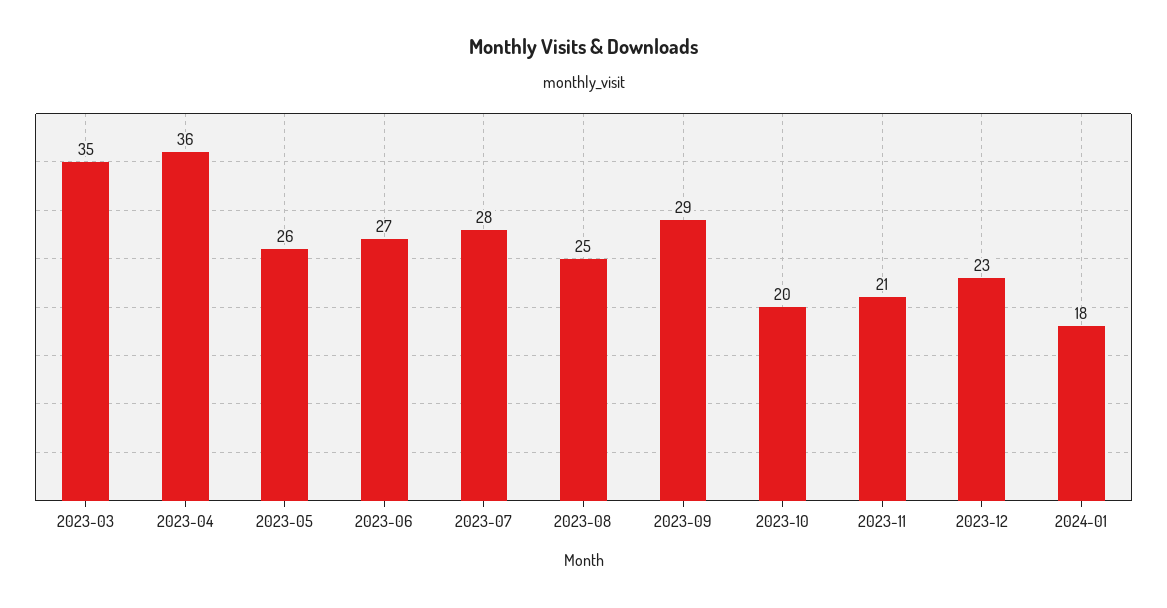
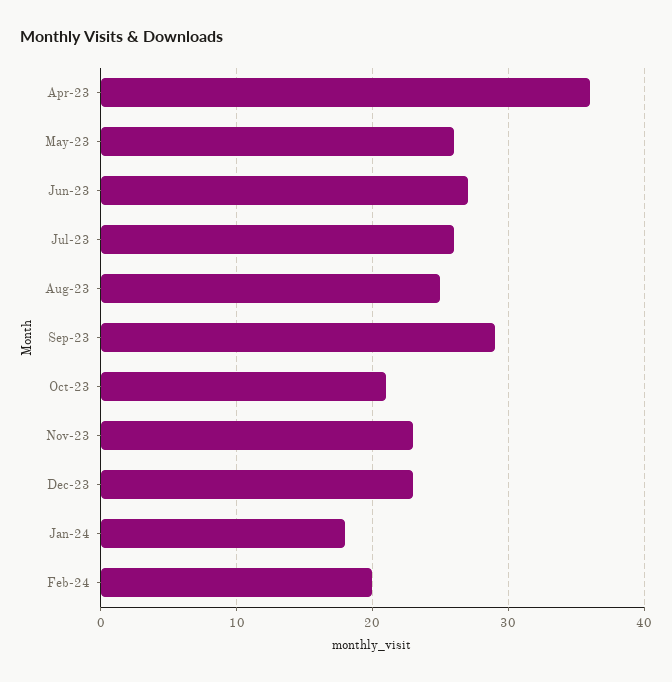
2023-03: 35 -> none
2023-07: 28 -> 26
2023-10: 20 -> 21
2023-11: 21 -> 23
Feb-24: none -> 20

